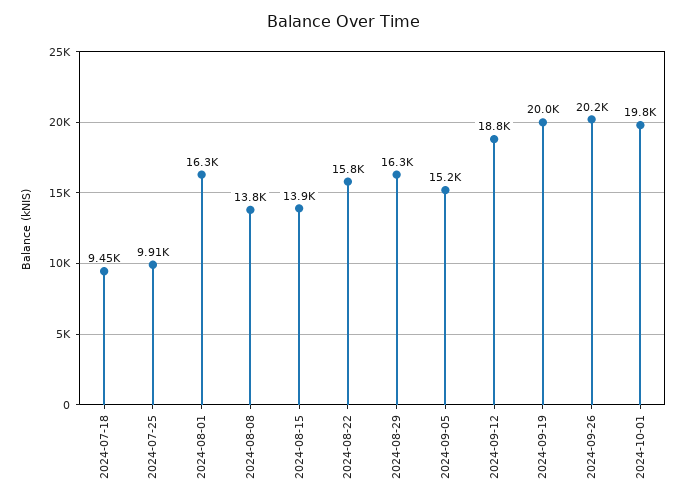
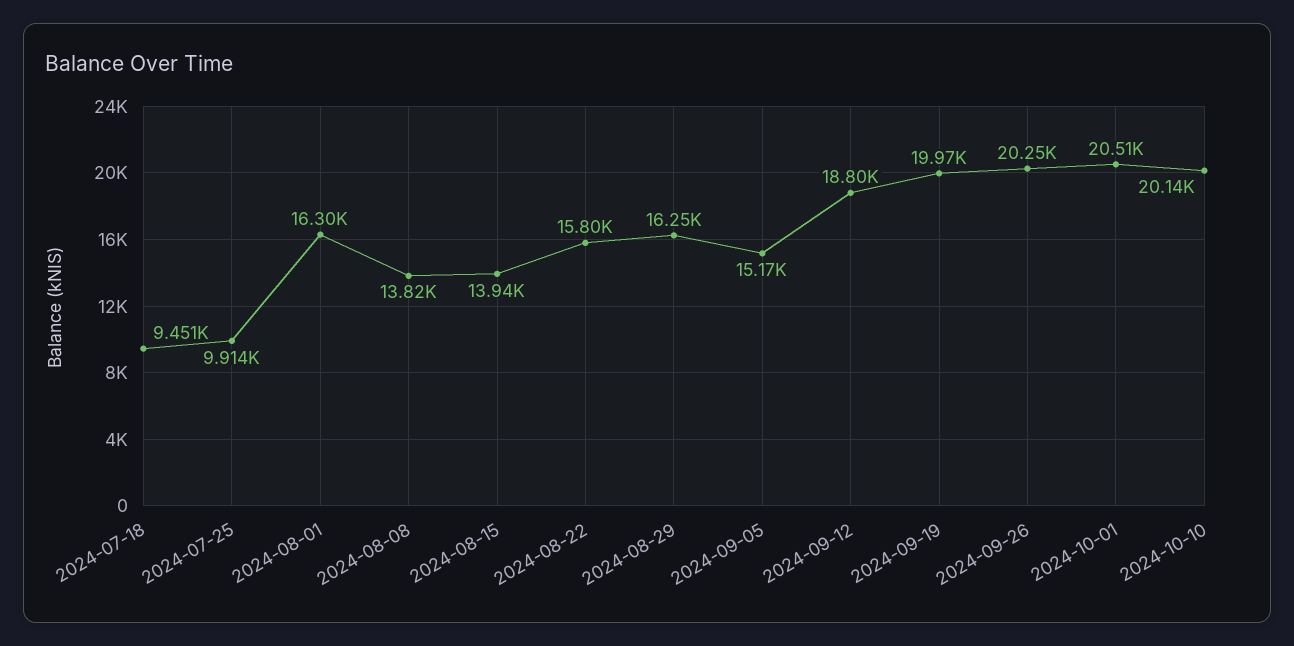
2024-10-01: 19800 -> 20510
2024-10-10: none -> 20140

